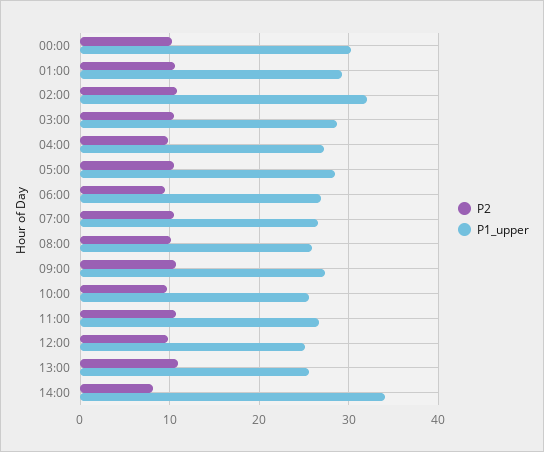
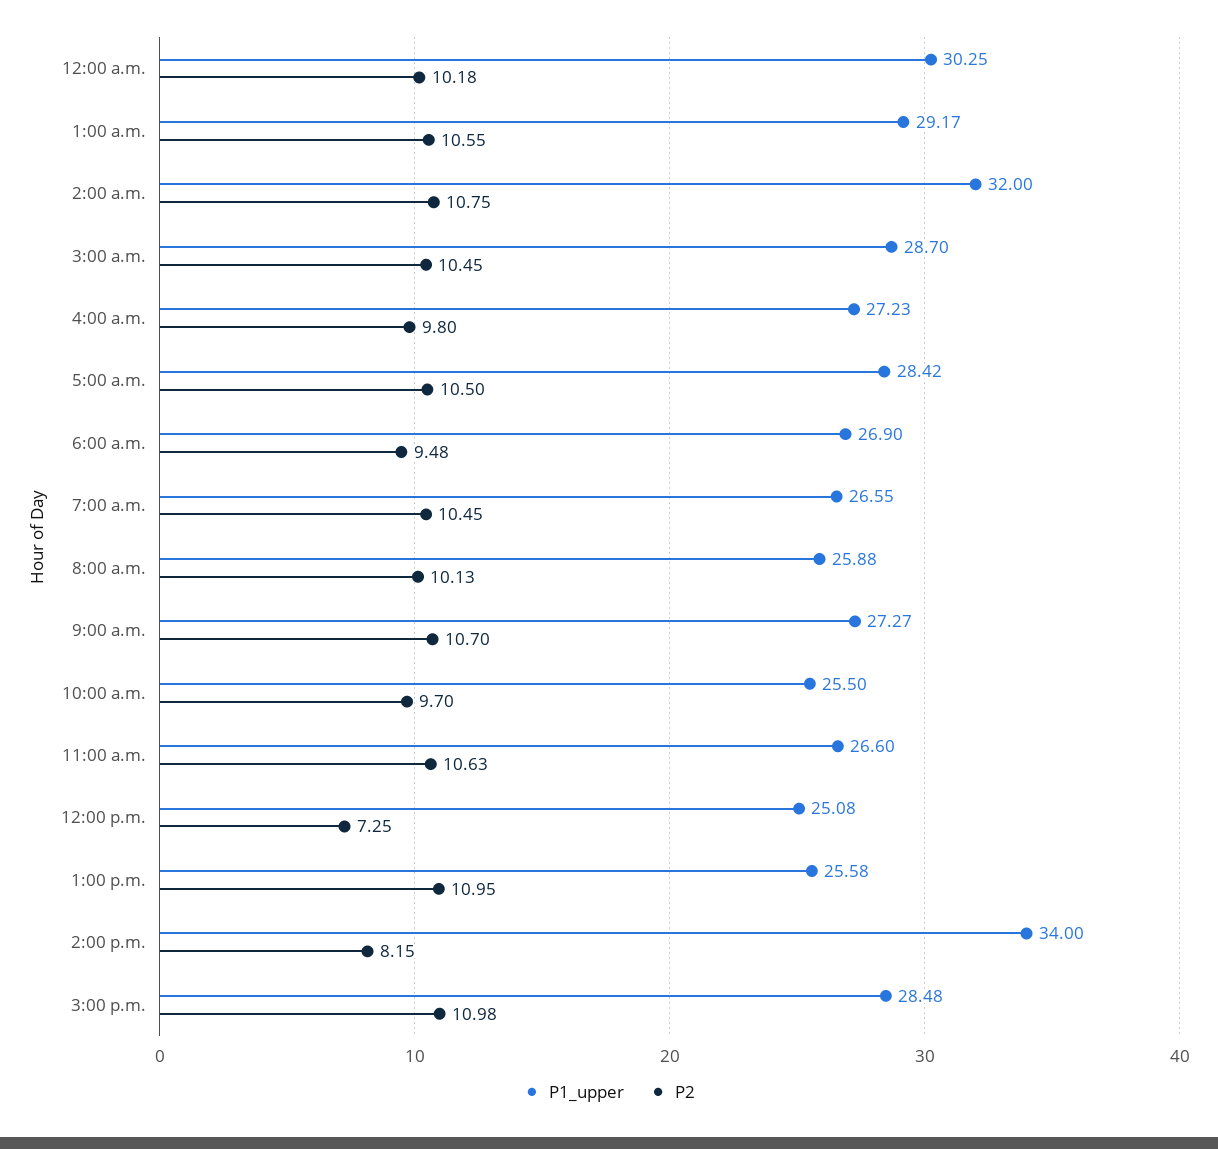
P2, 12:00: 10 -> 7.25
P1_upper, 3:00 p.m.: none -> 28.48
P2, 3:00 p.m.: none -> 10.98

